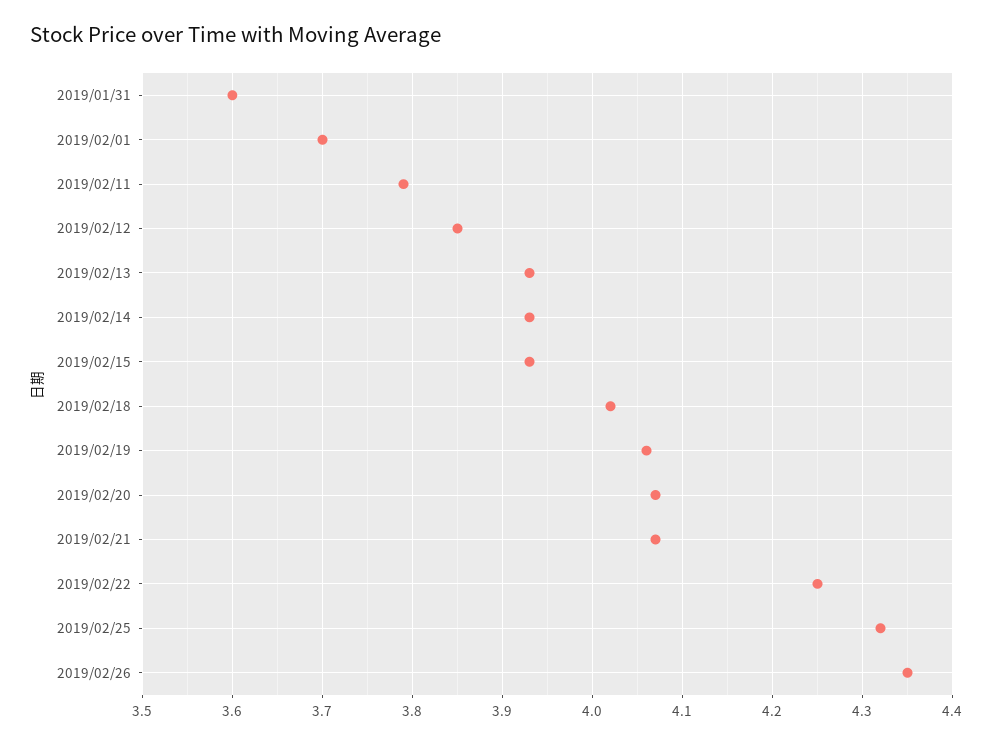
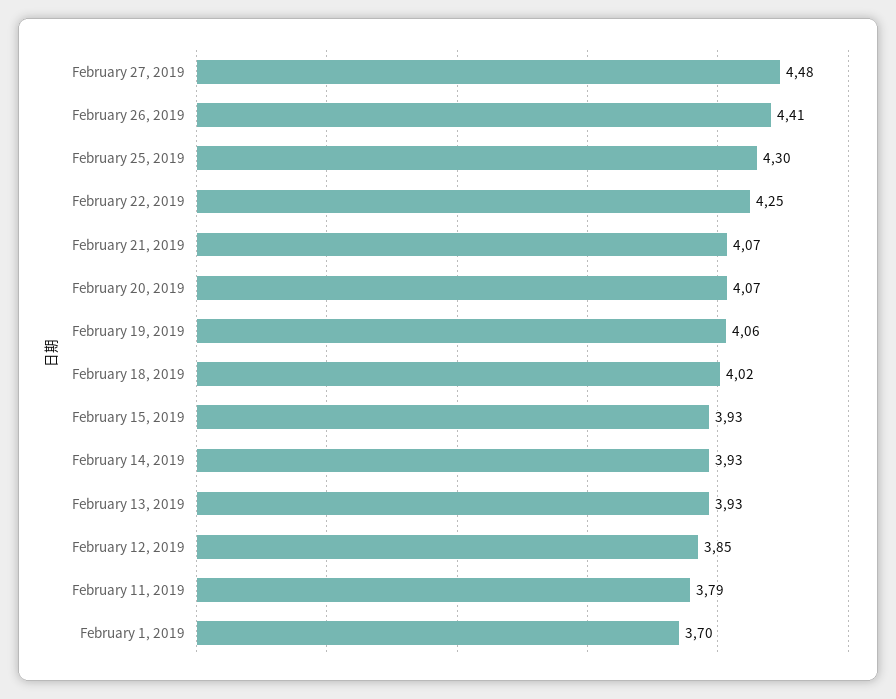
2019/01/31: 3.6 -> none
2019/02/25: 4.32 -> 4.3
2019/02/26: 4.35 -> 4.41
February 27, 2019: none -> 4.48

